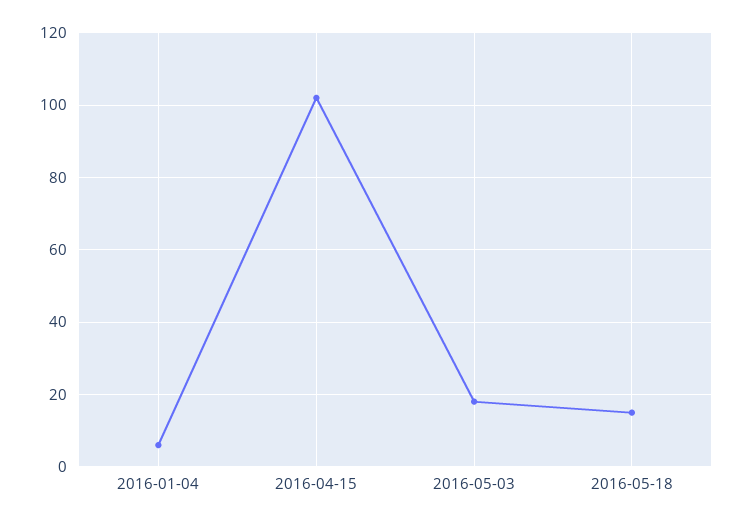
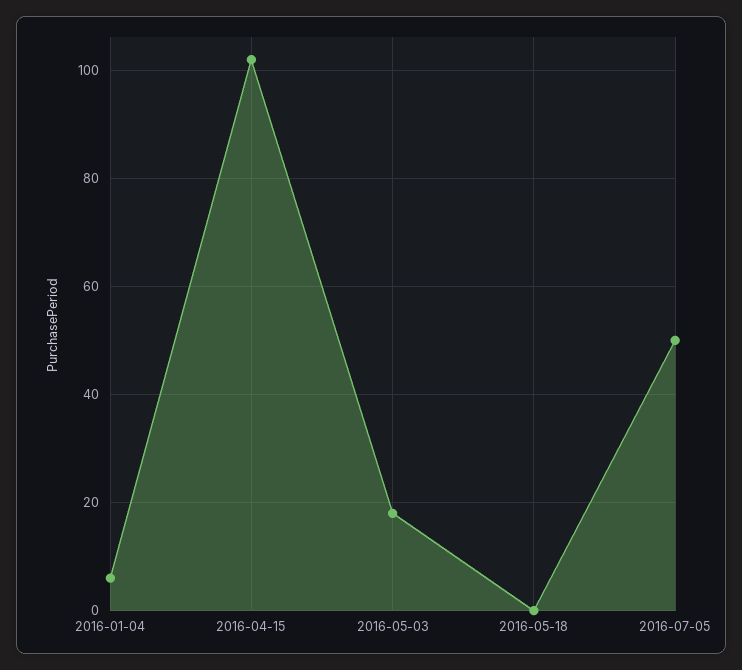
2016-05-18: 15 -> 0
2016-07-05: none -> 50

